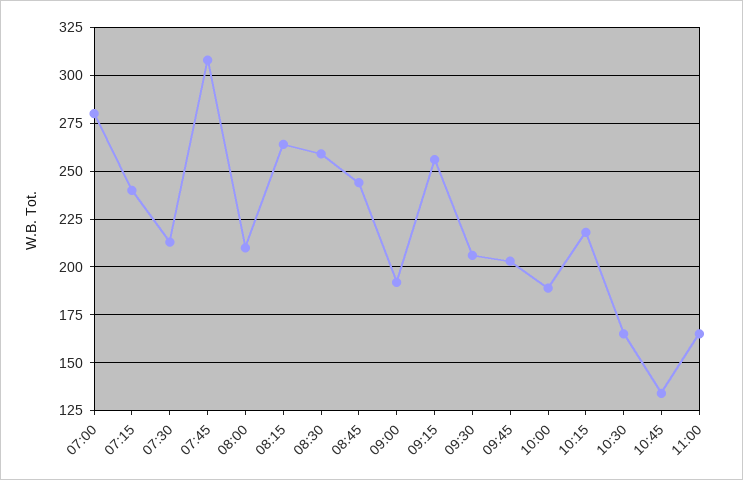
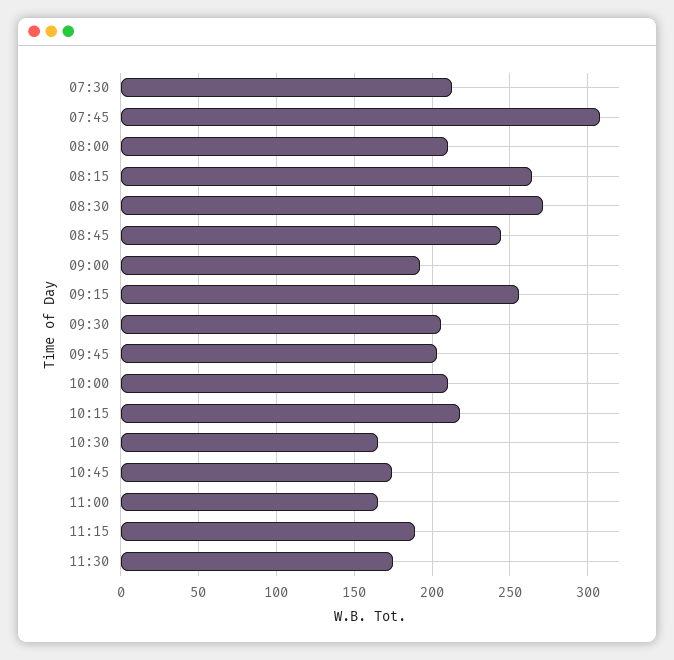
07:00: 280 -> none
07:15: 240 -> none
08:30: 260 -> 270
10:00: 190 -> 210
10:45: 135 -> 175
11:15: none -> 190
11:30: none -> 175

